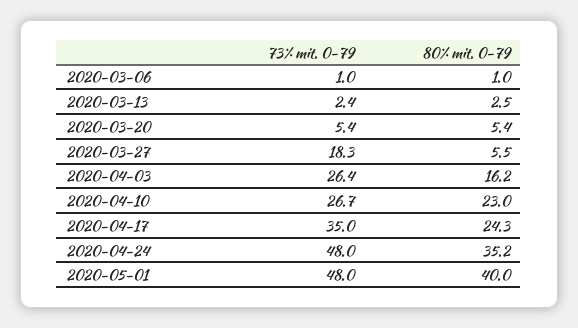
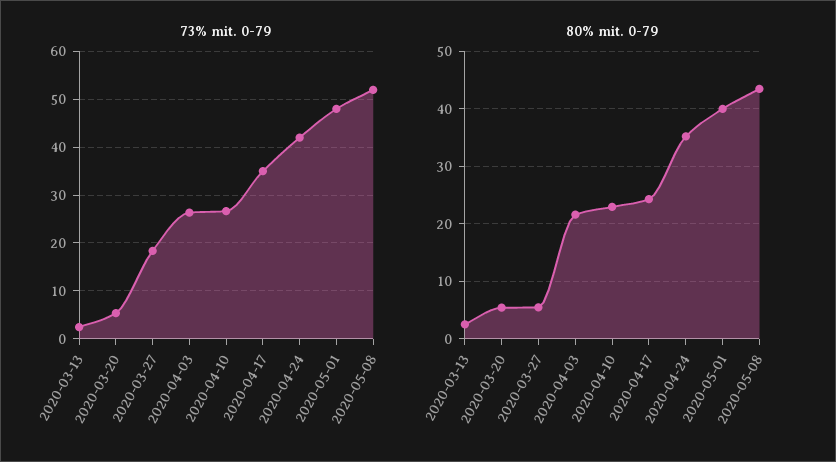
73% mit. 0-79, 2020-03-06: 1 -> none
80% mit. 0-79, 2020-03-06: 1 -> none
80% mit. 0-79, 2020-04-03: 16.2 -> 22
73% mit. 0-79, 2020-04-24: 48 -> 42
73% mit. 0-79, 2020-05-08: none -> 52
80% mit. 0-79, 2020-05-08: none -> 44

